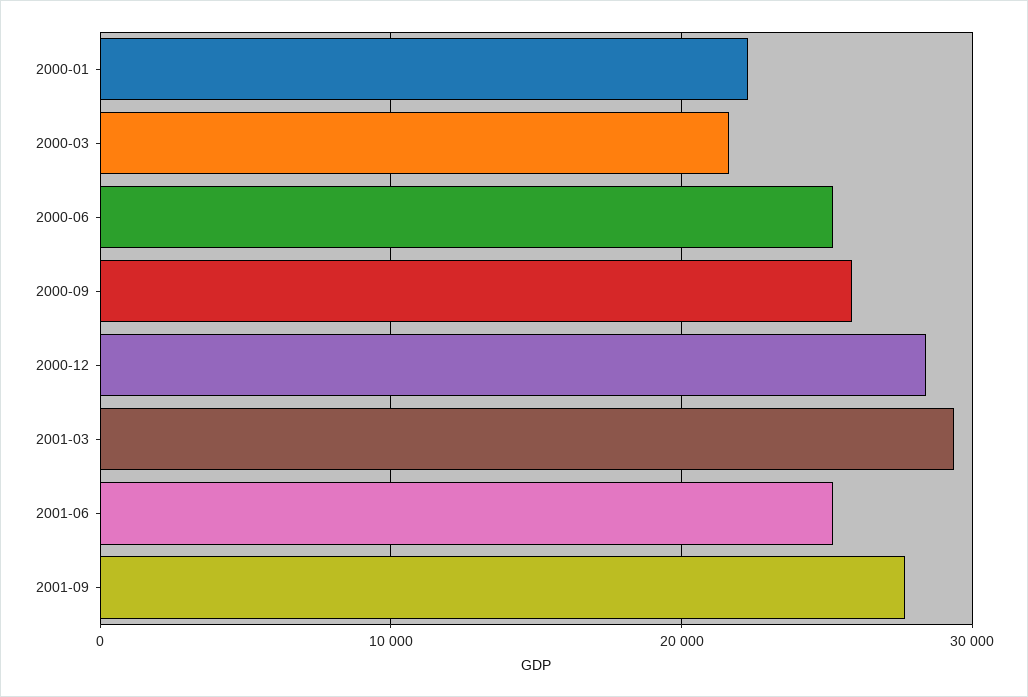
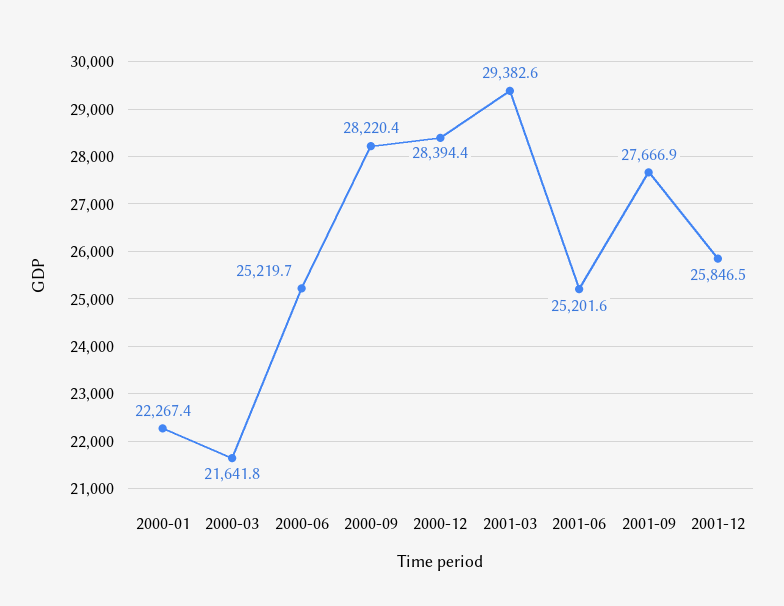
2000-09: 26000 -> 28220.4
2001-12: none -> 25846.5

